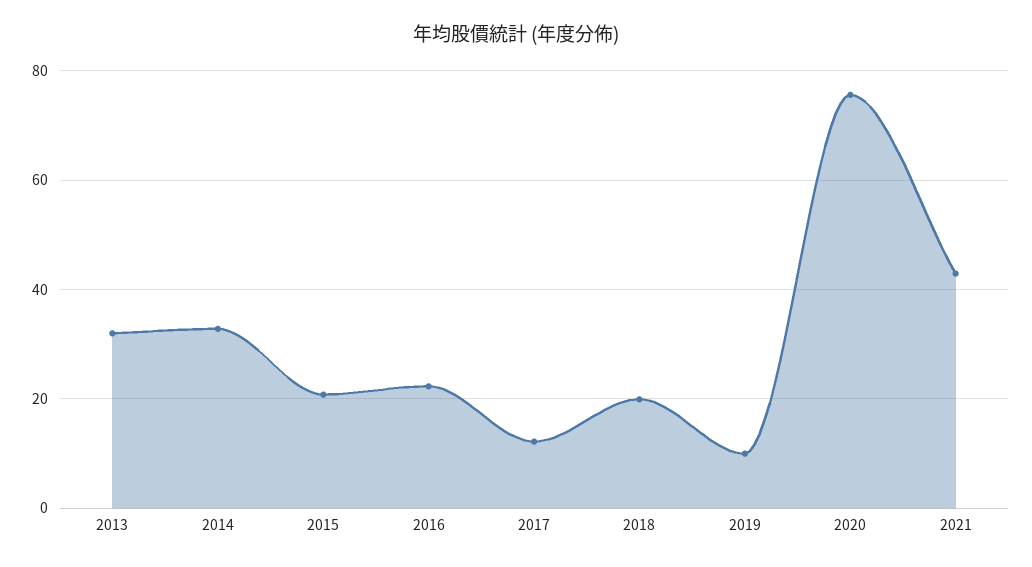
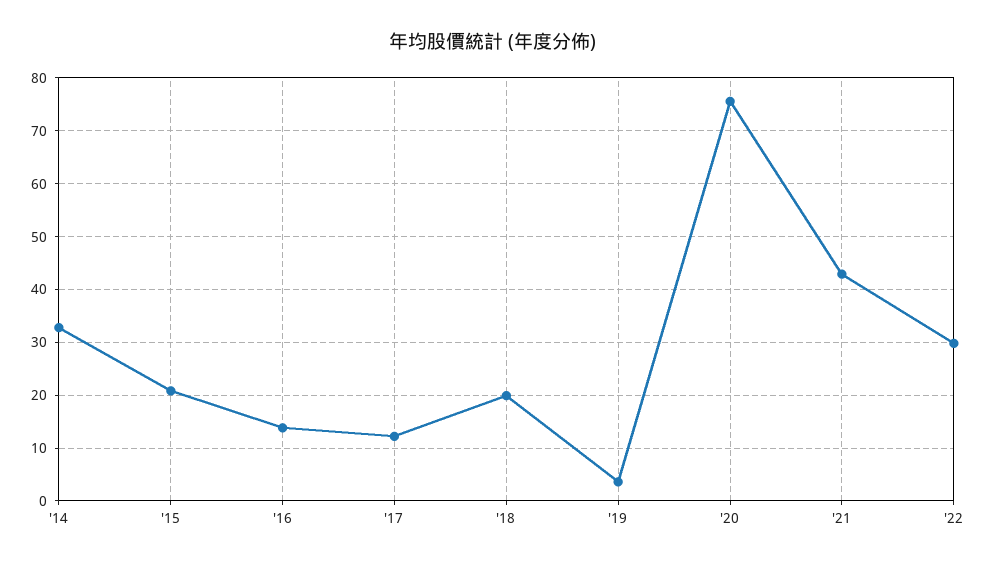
2013: 32 -> none
2016: 22 -> 14
2019: 10 -> 4
'22: none -> 30

